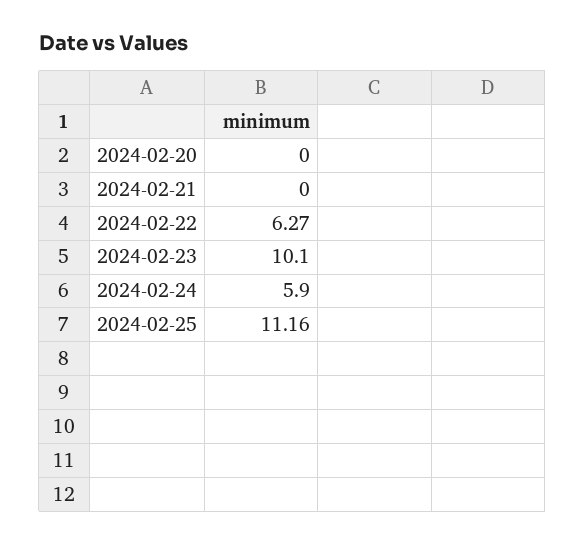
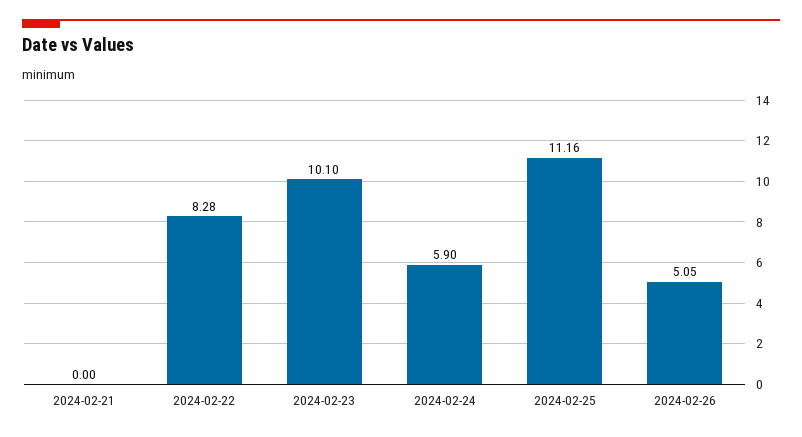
2024-02-20: 0 -> none
2024-02-22: 6.27 -> 8.28
2024-02-26: none -> 5.05

